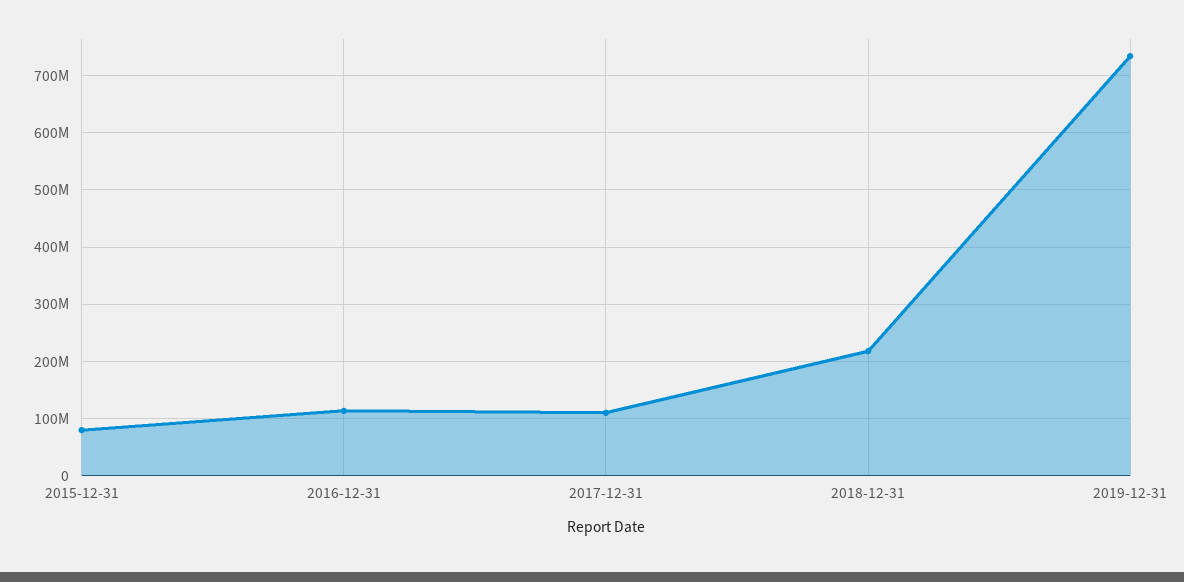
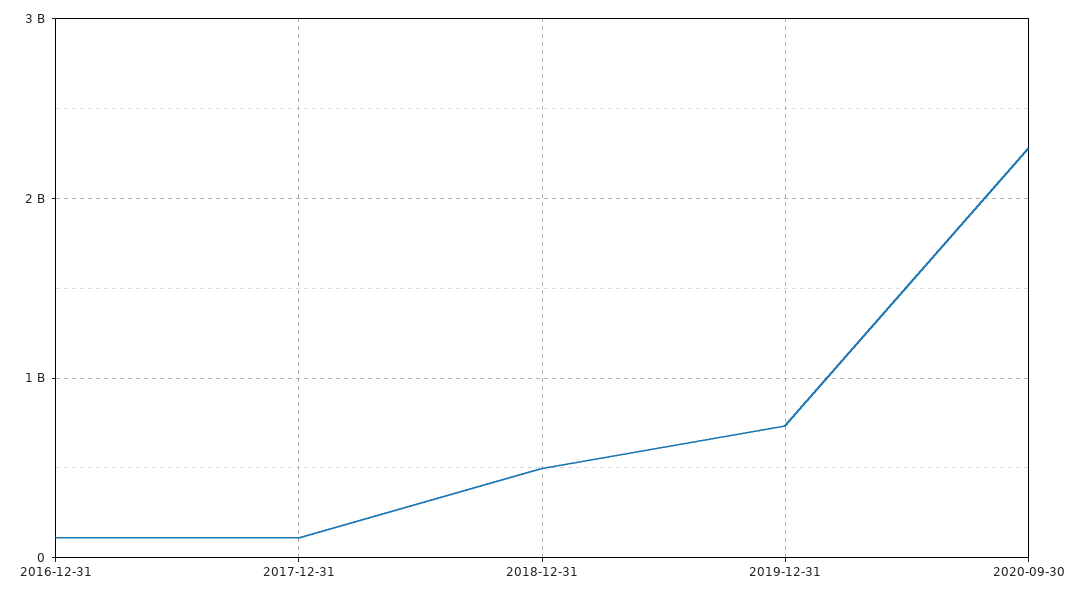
2015-12-31: 80000000 -> none
2018-12-31: 220000000 -> 500000000
2020-09-30: none -> 2300000000

